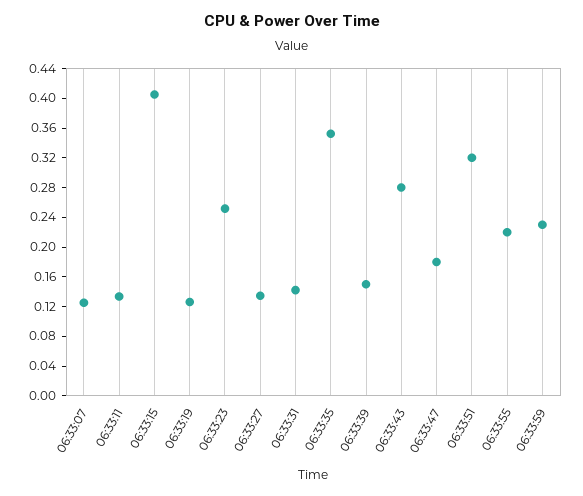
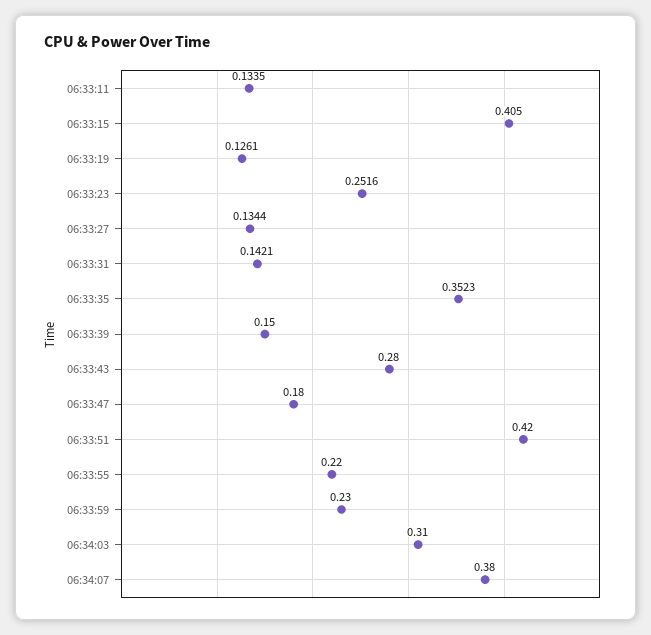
06:33:07: 0.12 -> none
06:33:51: 0.32 -> 0.42
06:34:03: none -> 0.31
06:34:07: none -> 0.38

